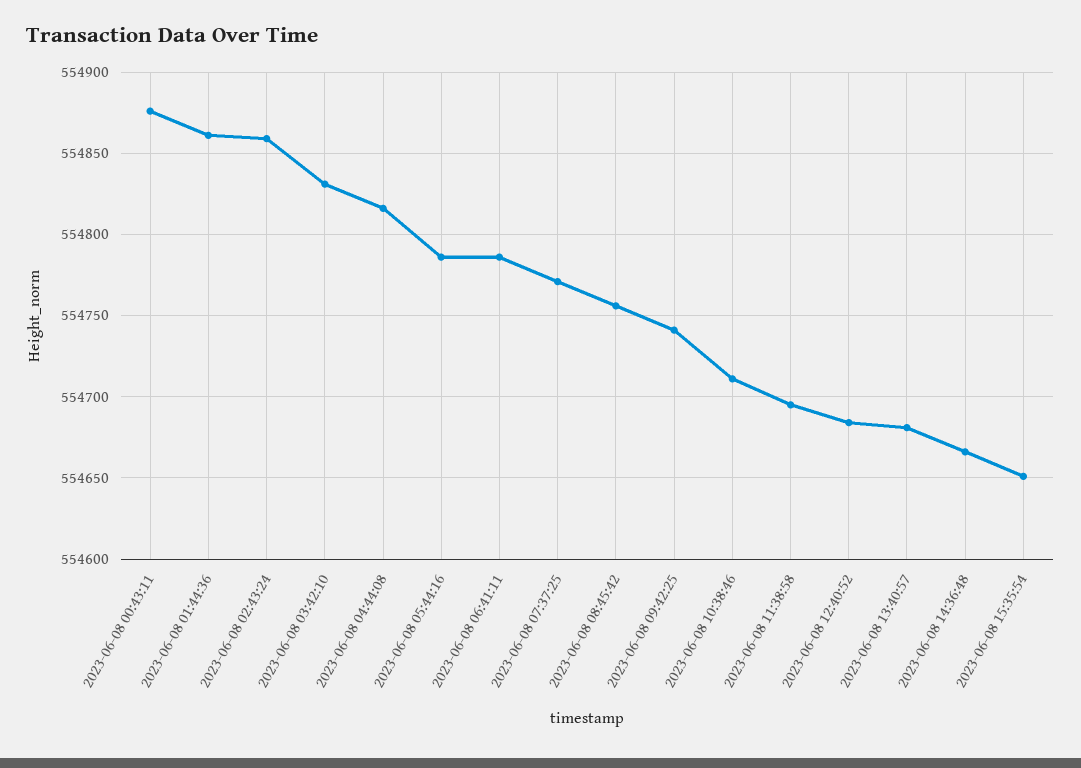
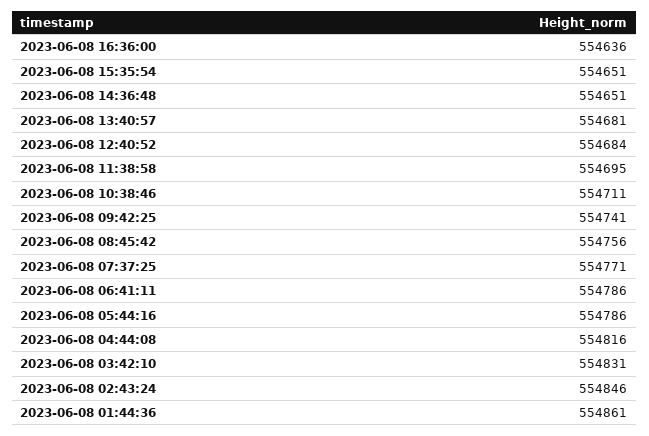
2023-06-08 00:43:11: 554875 -> none
2023-06-08 02:43:24: 554860 -> 554846
2023-06-08 14:36:48: 554665 -> 554651
2023-06-08 16:36:00: none -> 554636

